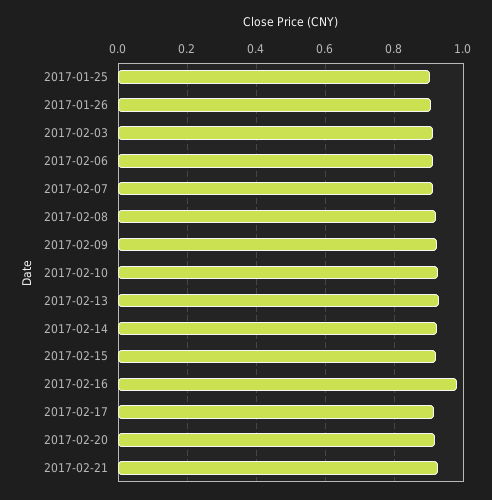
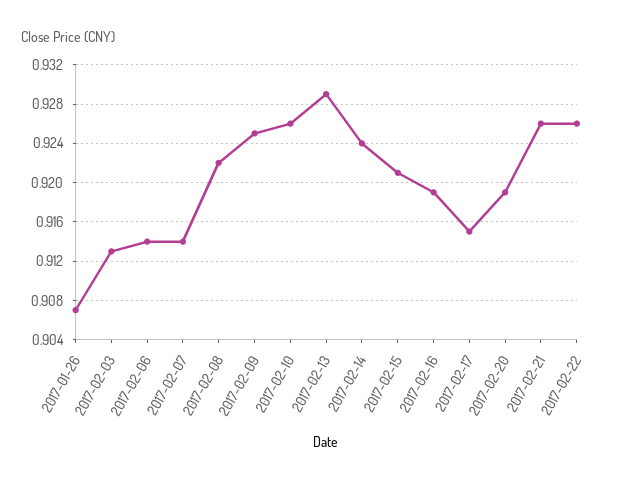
2017-01-25: 0.9 -> none
2017-02-16: 0.98 -> 0.919
2017-02-22: none -> 0.926

